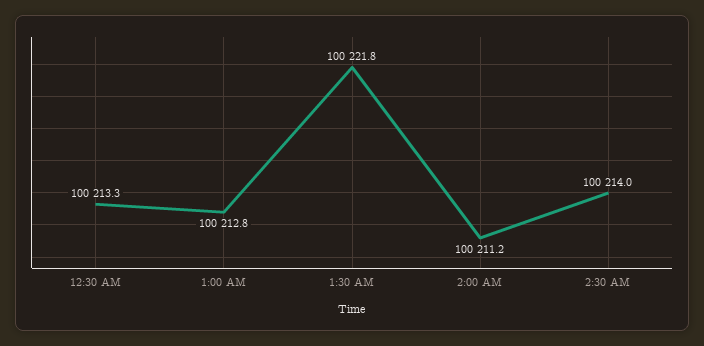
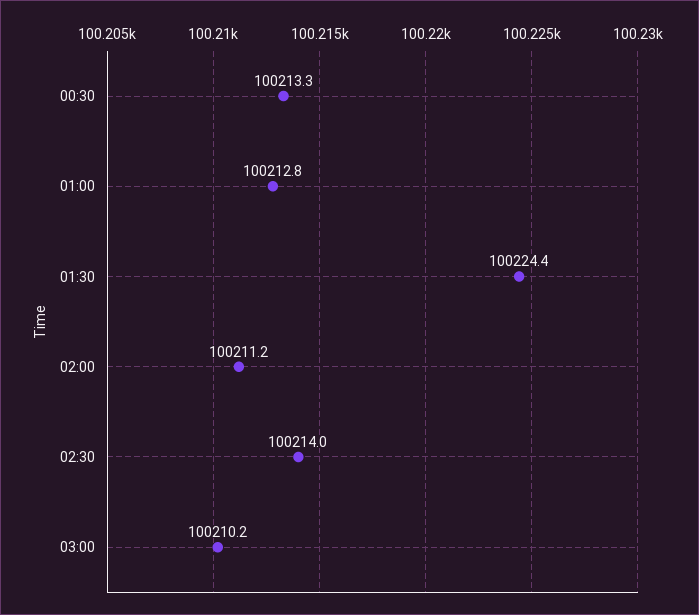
1:30 AM: 100221.8 -> 100224.4
03:00: none -> 100210.2

